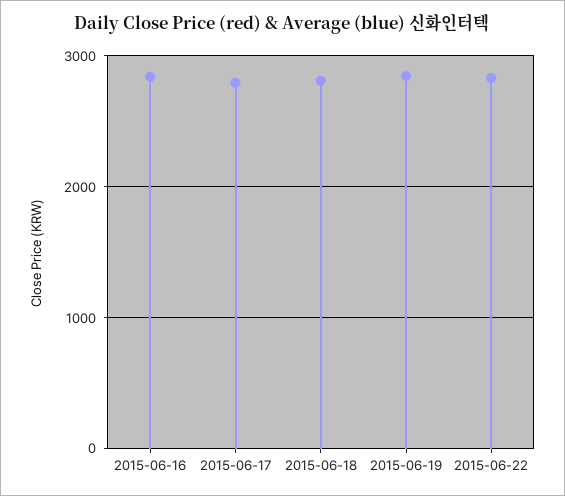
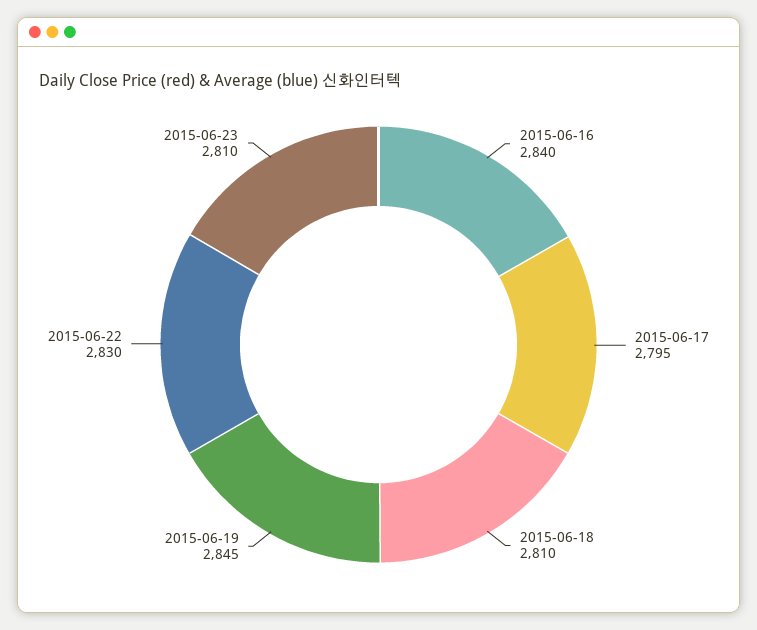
2015-06-23: none -> 2810

